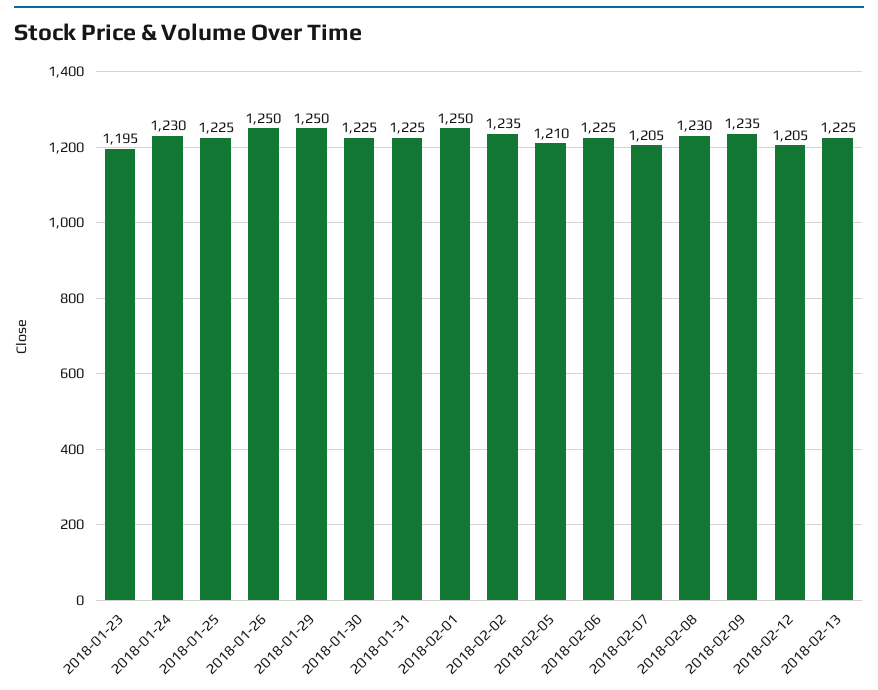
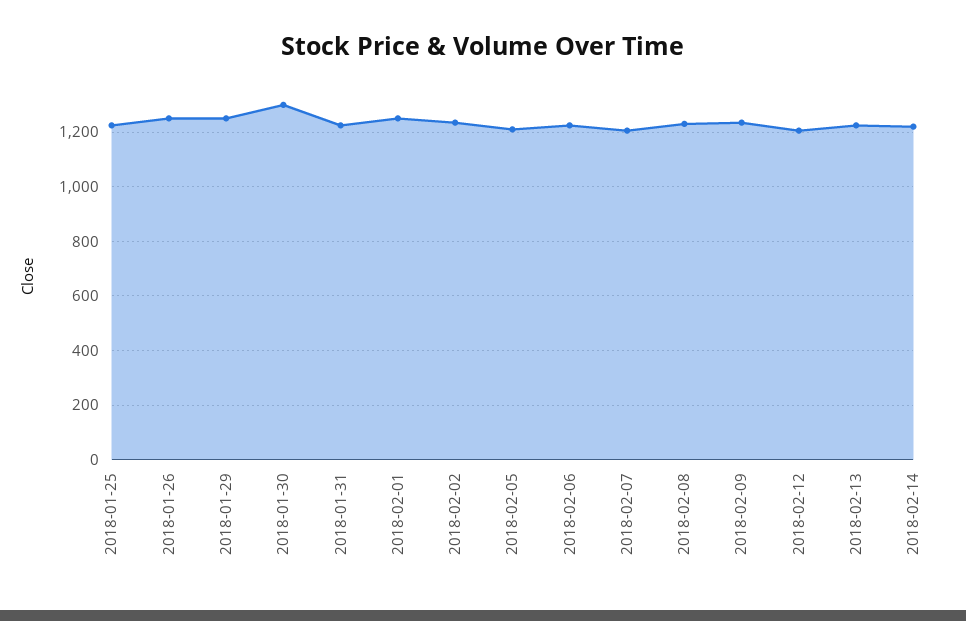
2018-01-23: 1195 -> none
2018-01-24: 1230 -> none
2018-01-30: 1225 -> 1300
2018-02-14: none -> 1225

